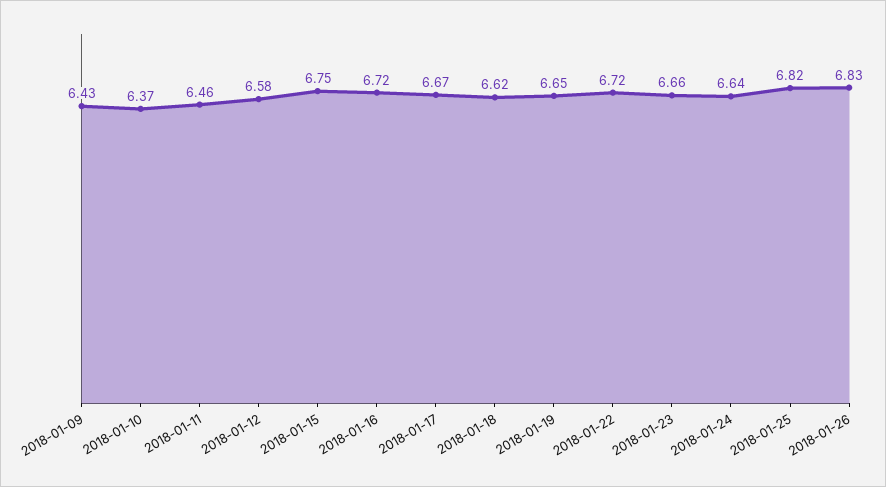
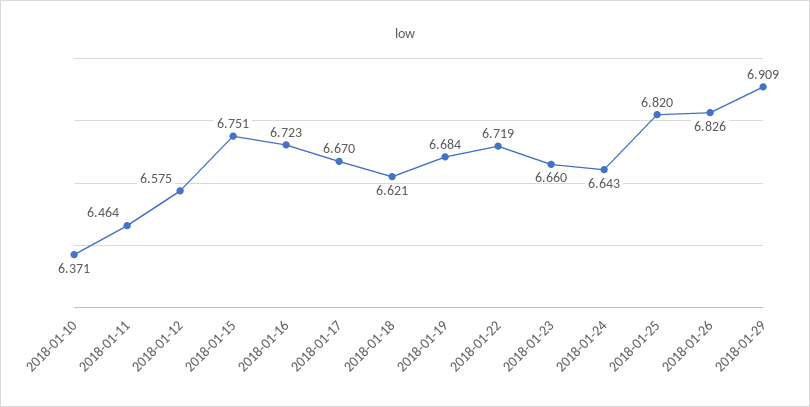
2018-01-09: 6.43 -> none
2018-01-19: 6.65 -> 6.684
2018-01-29: none -> 6.909

